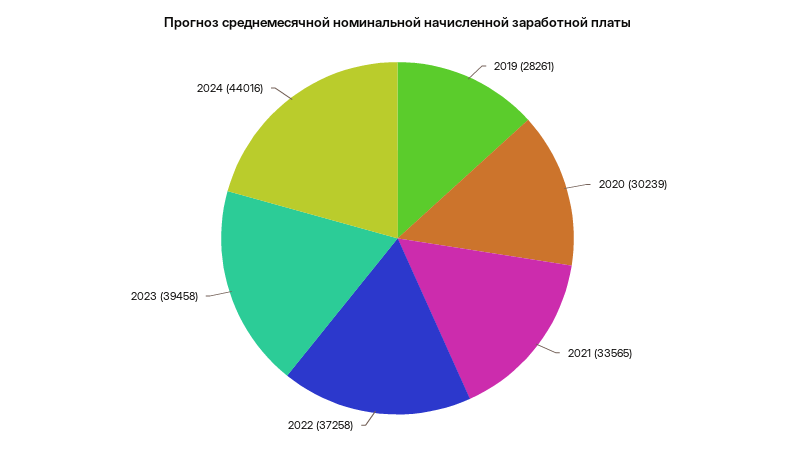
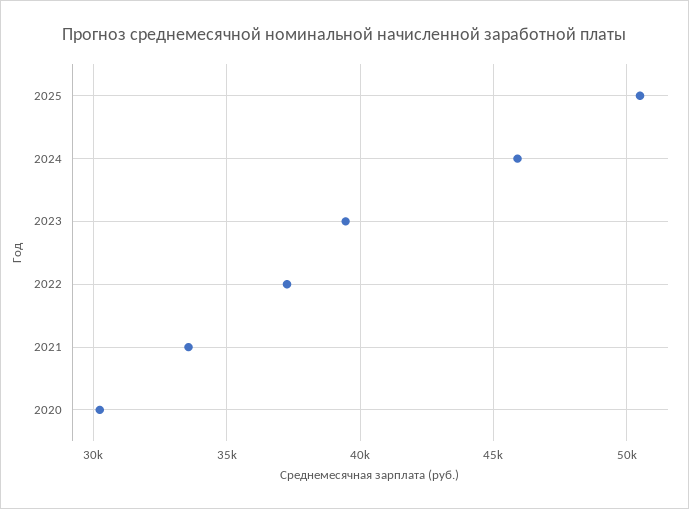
2019: 28261 -> none
2024: 44016 -> 46000
2025: none -> 50500

